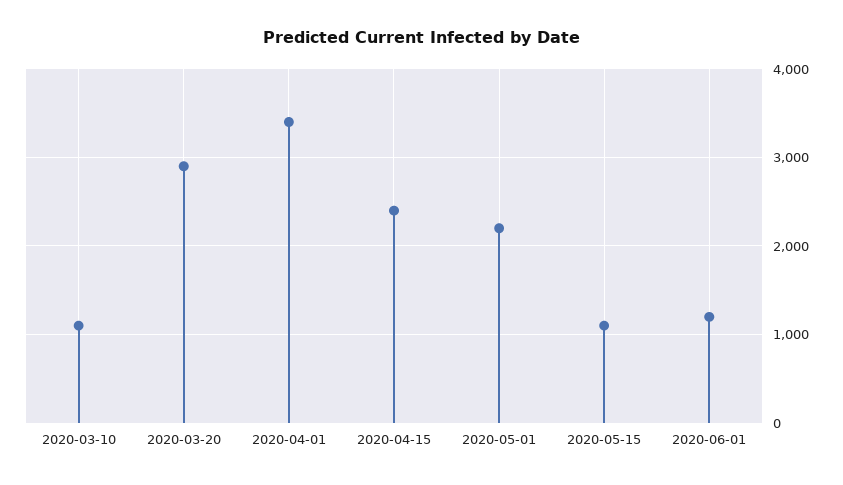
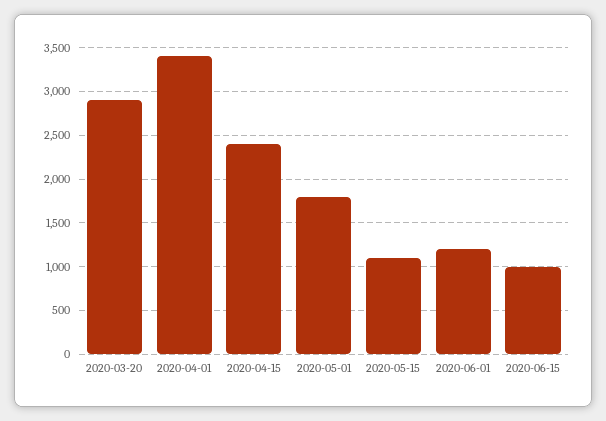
2020-03-10: 1100 -> none
2020-05-01: 2200 -> 1800
2020-06-15: none -> 1000

